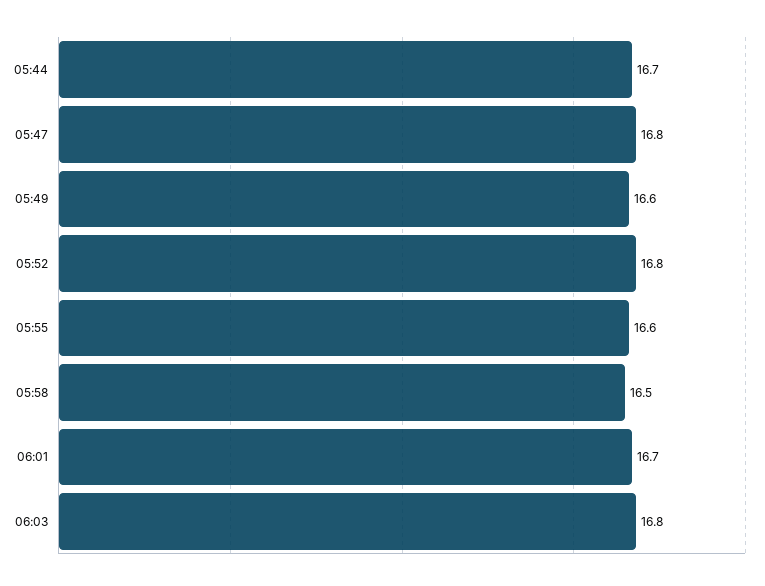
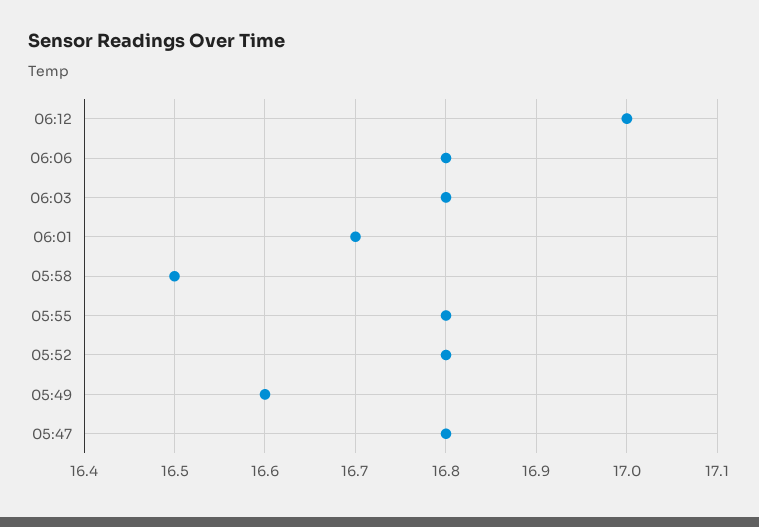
05:44: 16.7 -> none
05:55: 16.6 -> 16.8
06:12: none -> 17
06:06: none -> 16.8

